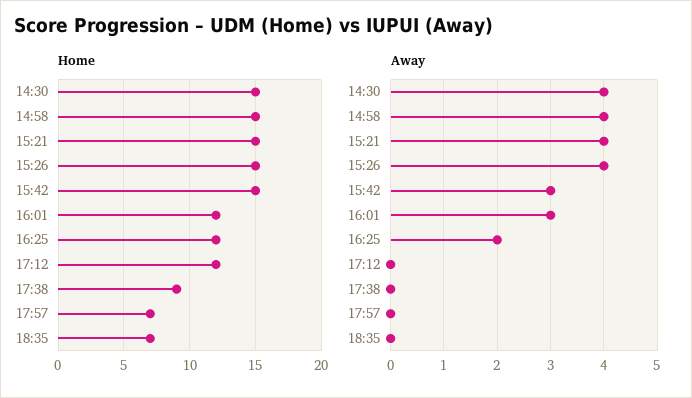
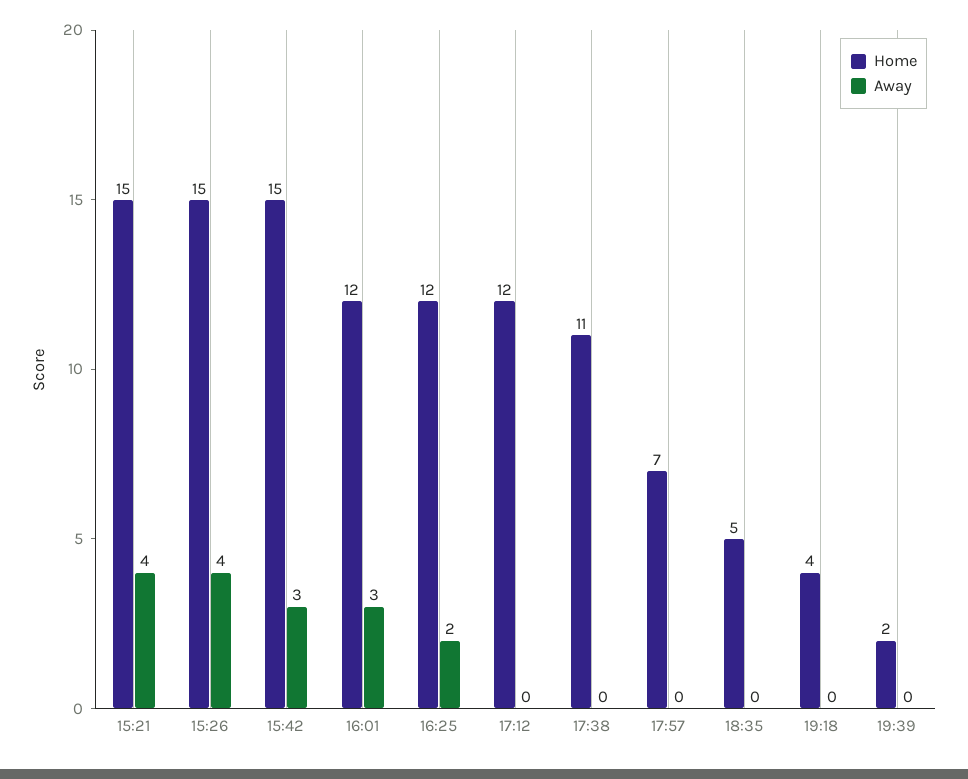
Home, 14:30: 15 -> none
Home, 14:58: 15 -> none
Home, 17:38: 9 -> 11
Home, 18:35: 7 -> 5
Away, 14:30: 4 -> none
Away, 14:58: 4 -> none
Home, 19:18: none -> 4
Away, 19:18: none -> 0
Home, 19:39: none -> 2
Away, 19:39: none -> 0

